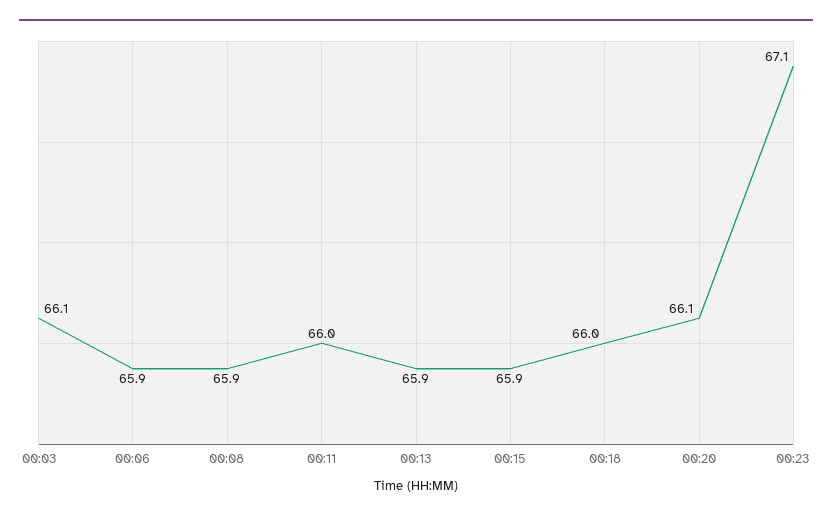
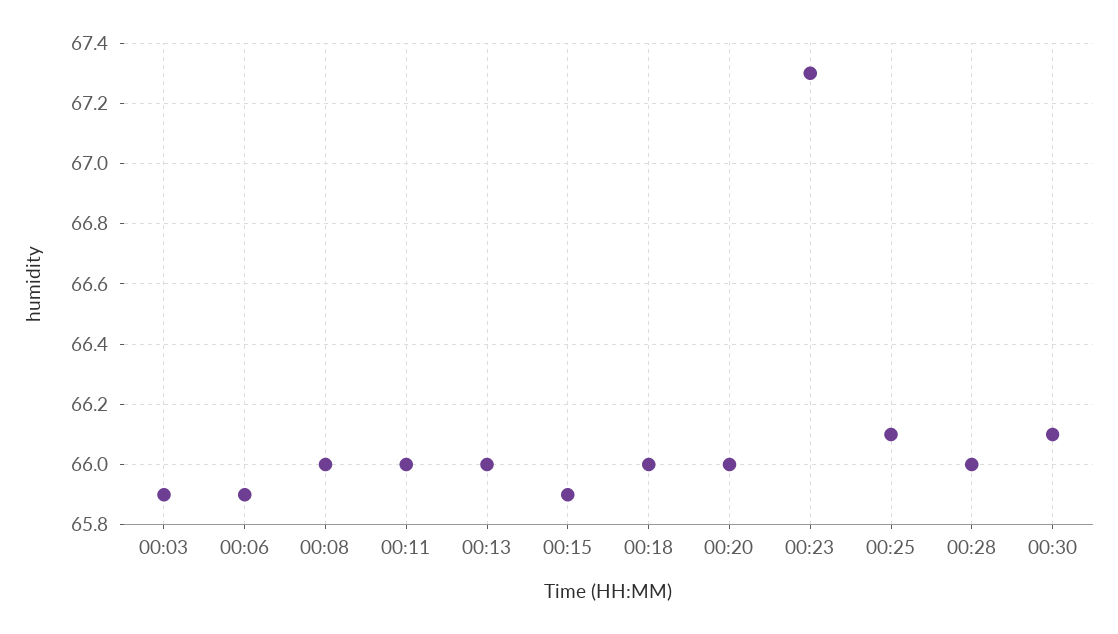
00:03: 66.1 -> 65.9
00:08: 65.9 -> 66
00:13: 65.9 -> 66
00:20: 66.1 -> 66
00:23: 67.1 -> 67.3
00:25: none -> 66.1
00:28: none -> 66
00:30: none -> 66.1

